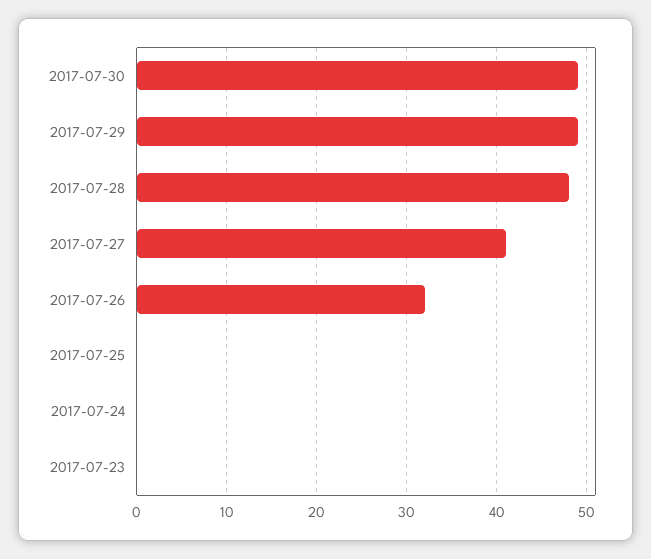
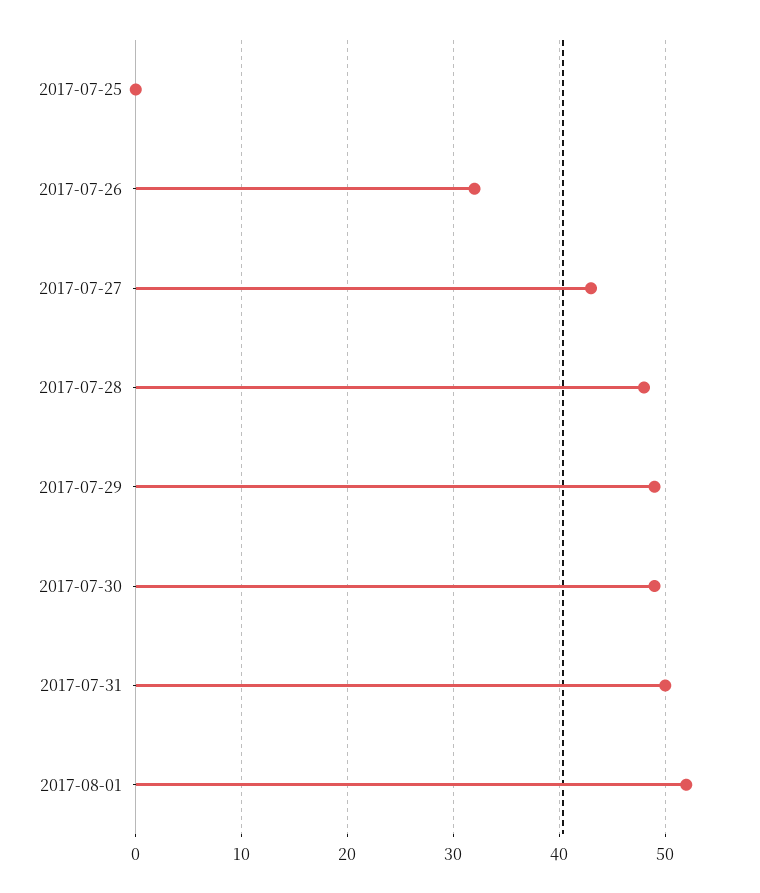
2017-07-27: 41 -> 43
2017-07-24: 0 -> none
2017-07-23: 0 -> none
2017-07-31: none -> 50
2017-08-01: none -> 52

